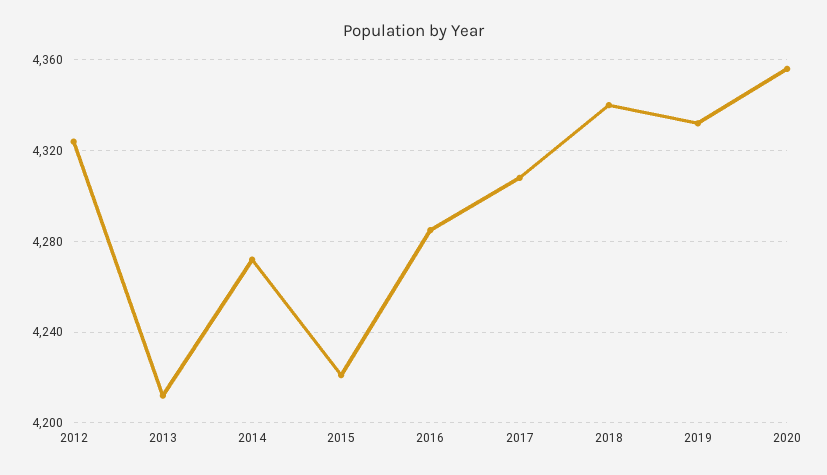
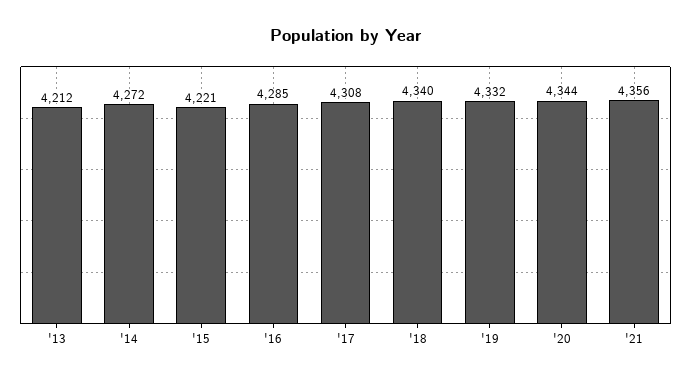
2012: 4325 -> none
2020: 4355 -> 4344
'21: none -> 4356

